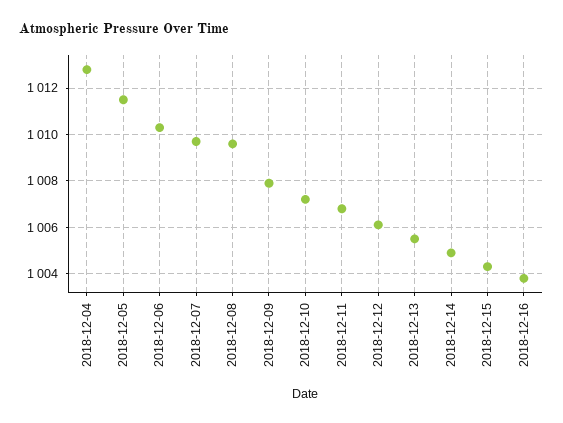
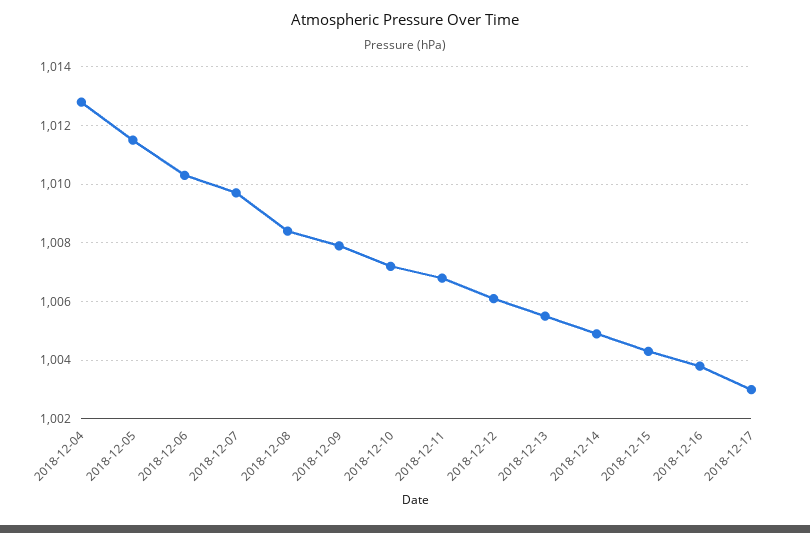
2018-12-08: 1009.5 -> 1008.5
2018-12-17: none -> 1003

